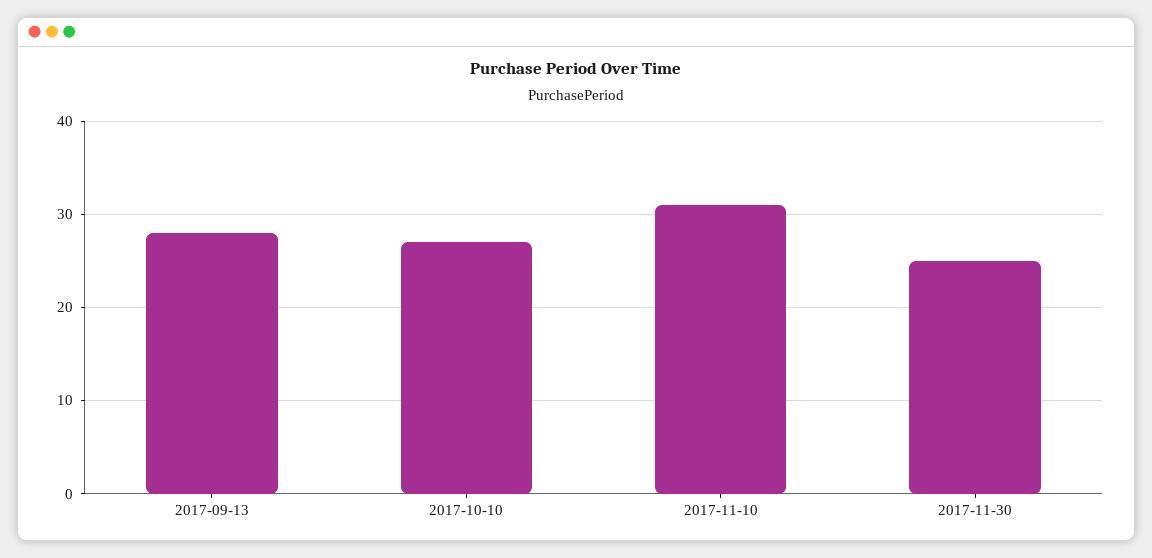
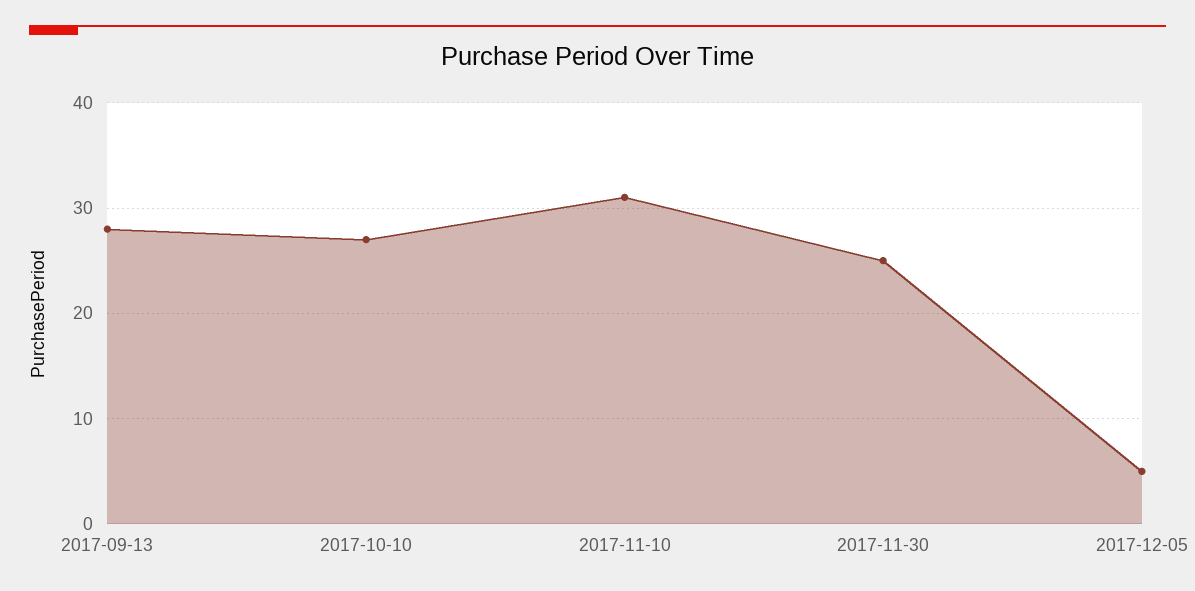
2017-12-05: none -> 5

